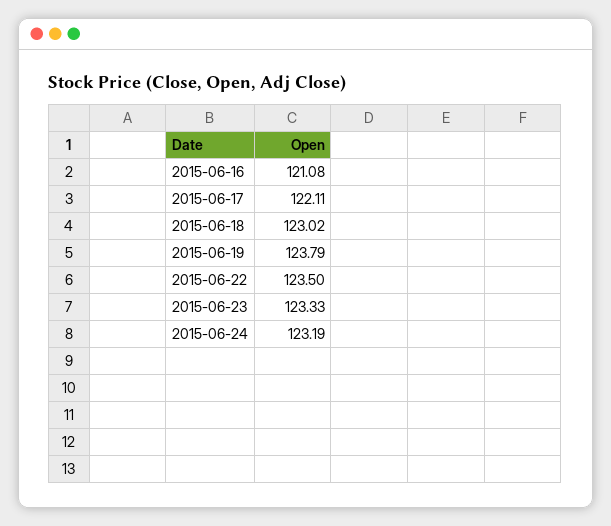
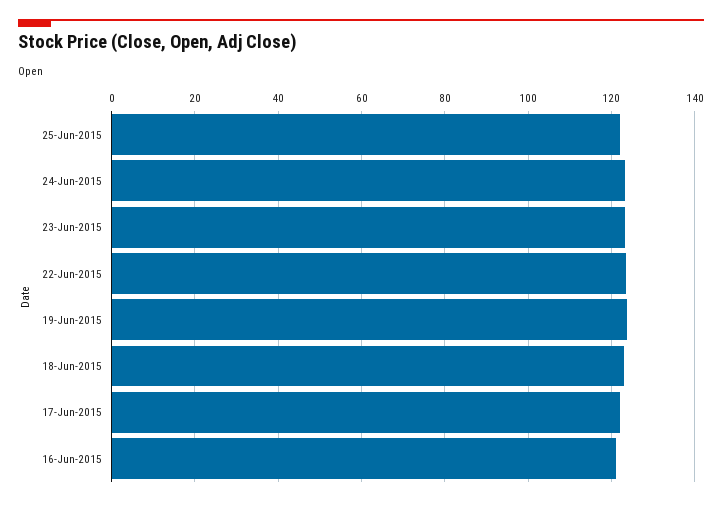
25-Jun-2015: none -> 122

